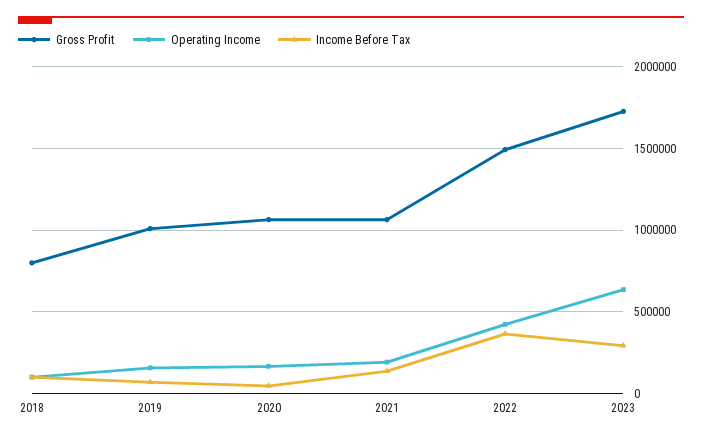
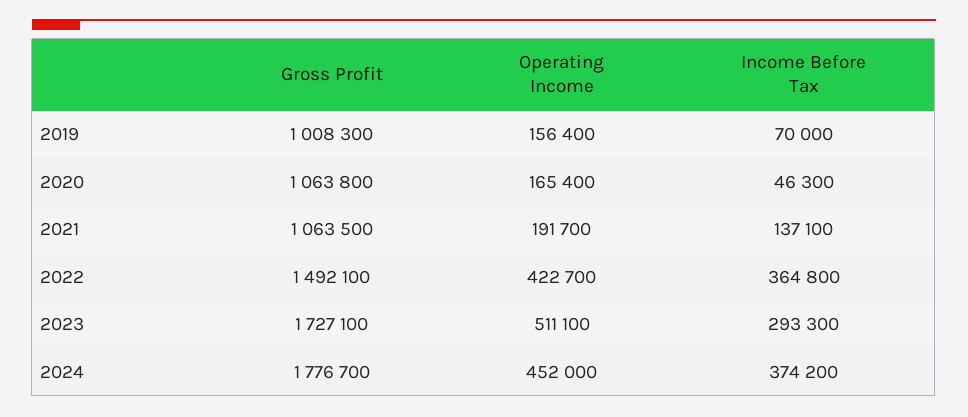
Gross Profit, 2018: 800000 -> none
Operating Income, 2018: 100000 -> none
Income Before Tax, 2018: 100000 -> none
Operating Income, 2023: 650000 -> 511100
Gross Profit, 2024: none -> 1776700
Operating Income, 2024: none -> 452000
Income Before Tax, 2024: none -> 374200

